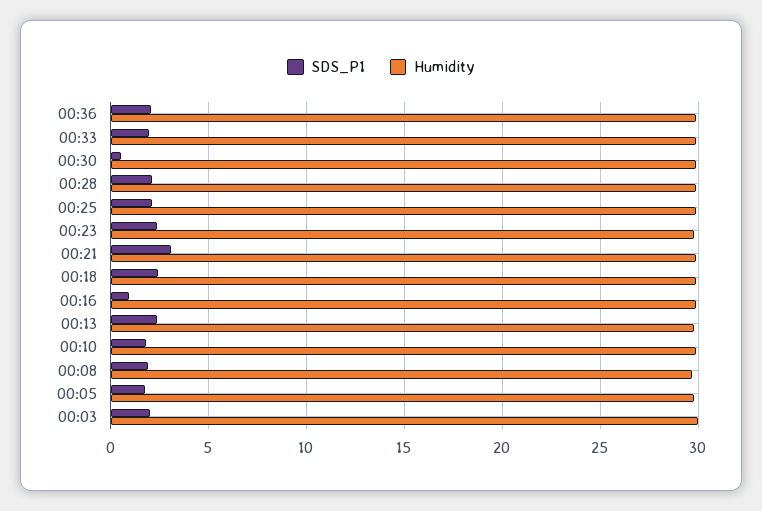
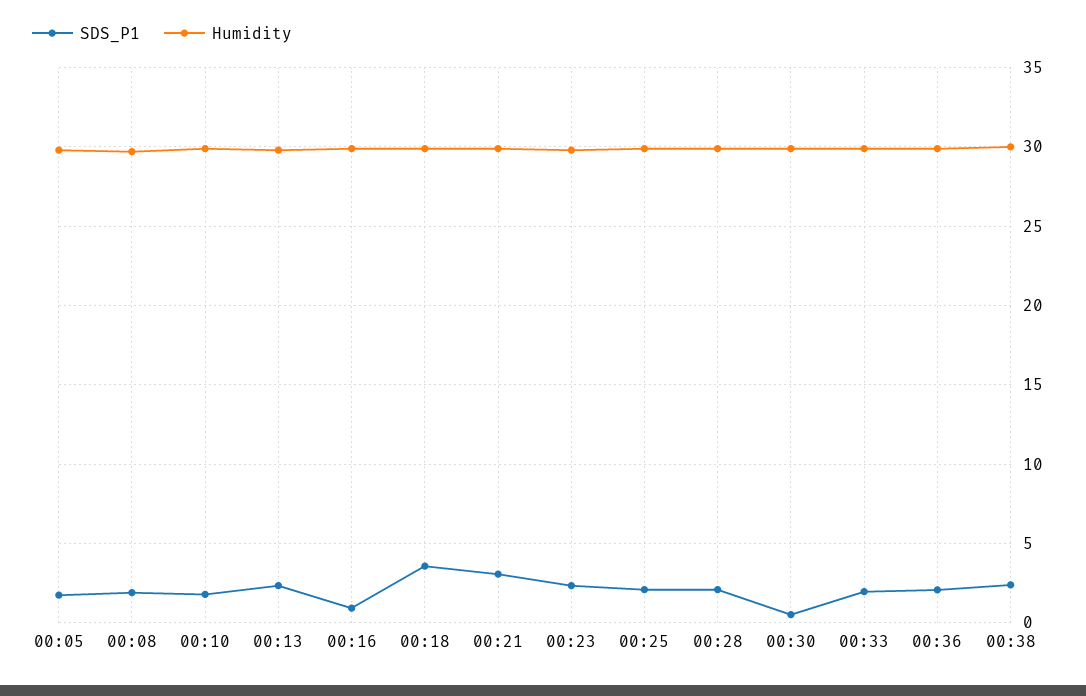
SDS_P1, 00:18: 2.5 -> 3.5
SDS_P1, 00:03: 2 -> none
Humidity, 00:03: 30 -> none
SDS_P1, 00:38: none -> 2.5
Humidity, 00:38: none -> 30

